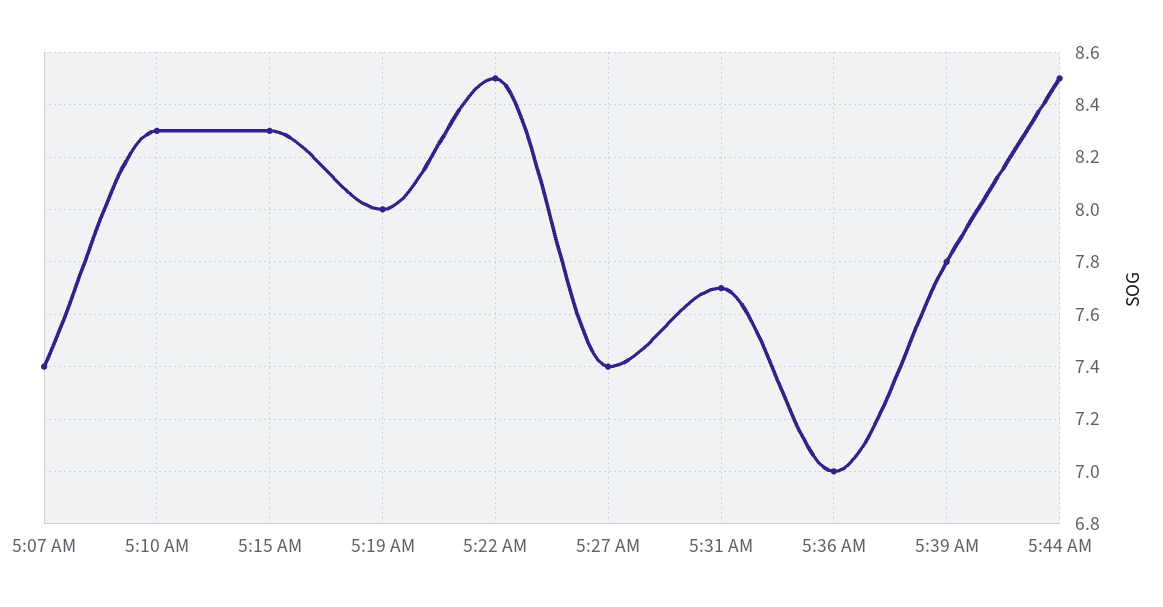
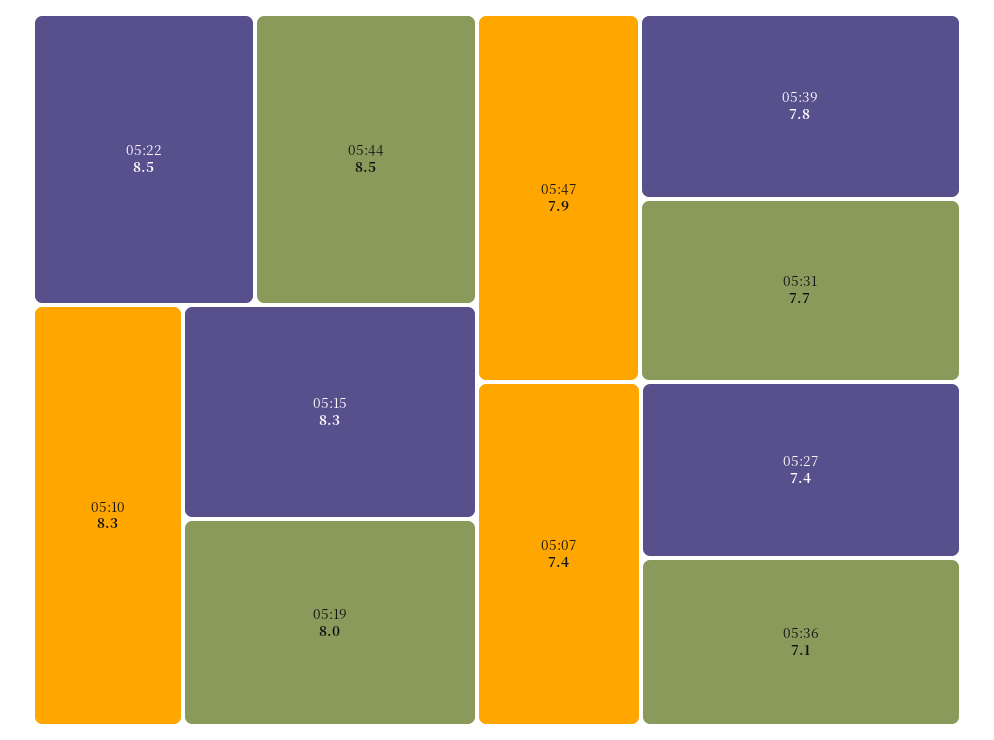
5:36 AM: 7 -> 7.1
05:47: none -> 7.9

